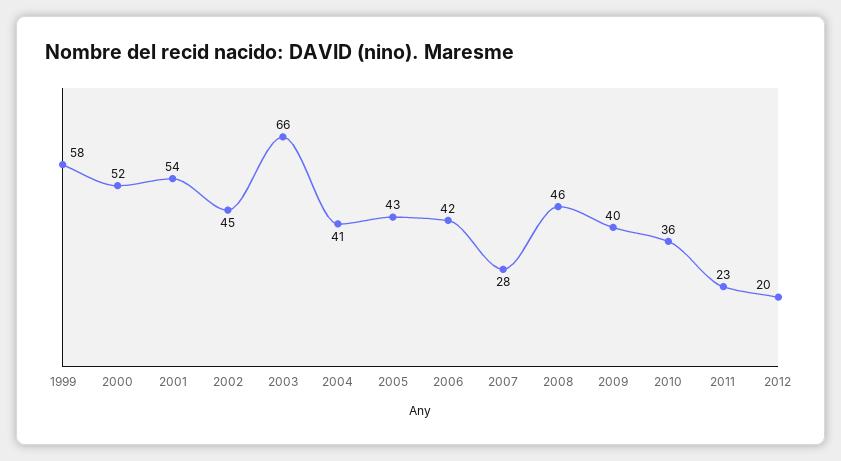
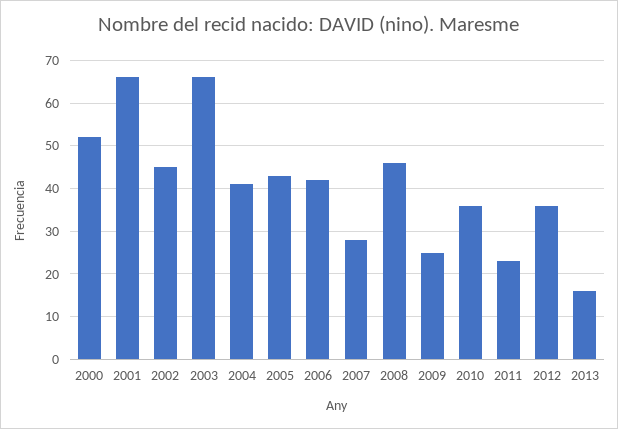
1999: 58 -> none
2001: 54 -> 65
2009: 40 -> 25
2012: 20 -> 35
2013: none -> 15

